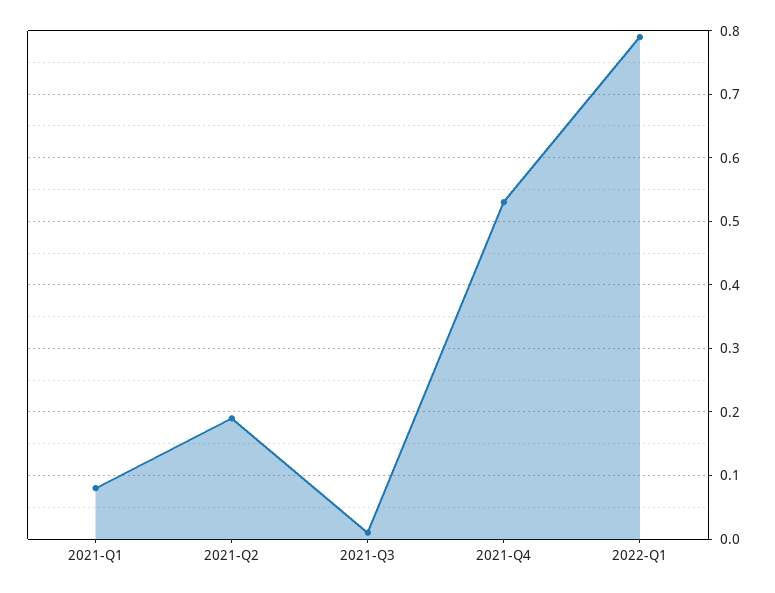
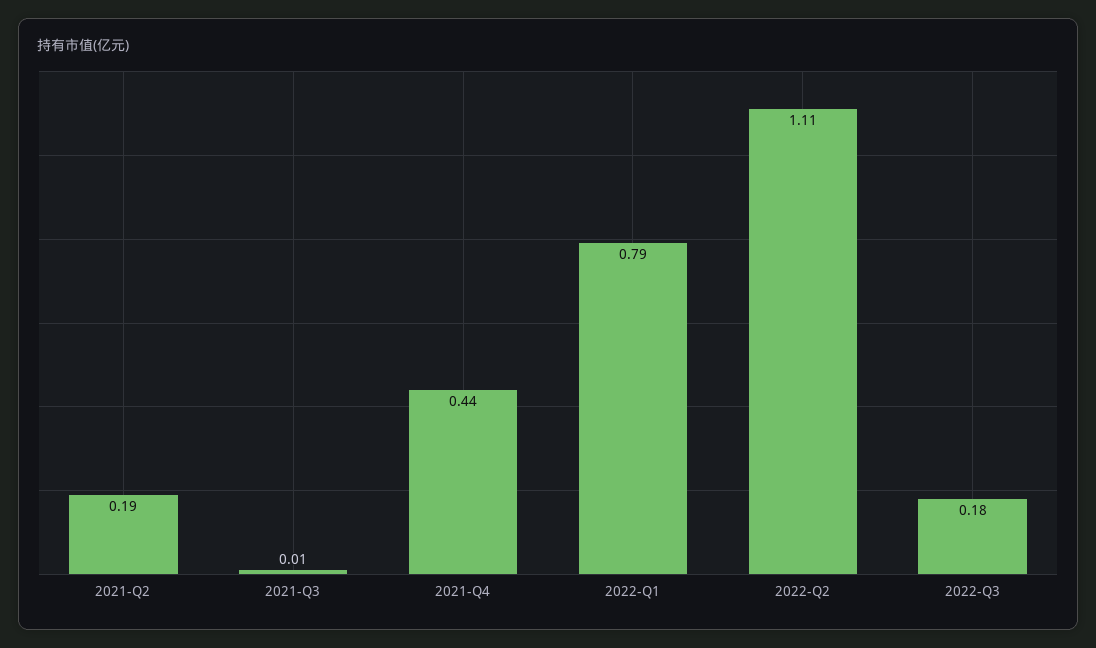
2021-Q1: 0.08 -> none
2021-Q4: 0.53 -> 0.44
2022-Q2: none -> 1.11
2022-Q3: none -> 0.18

